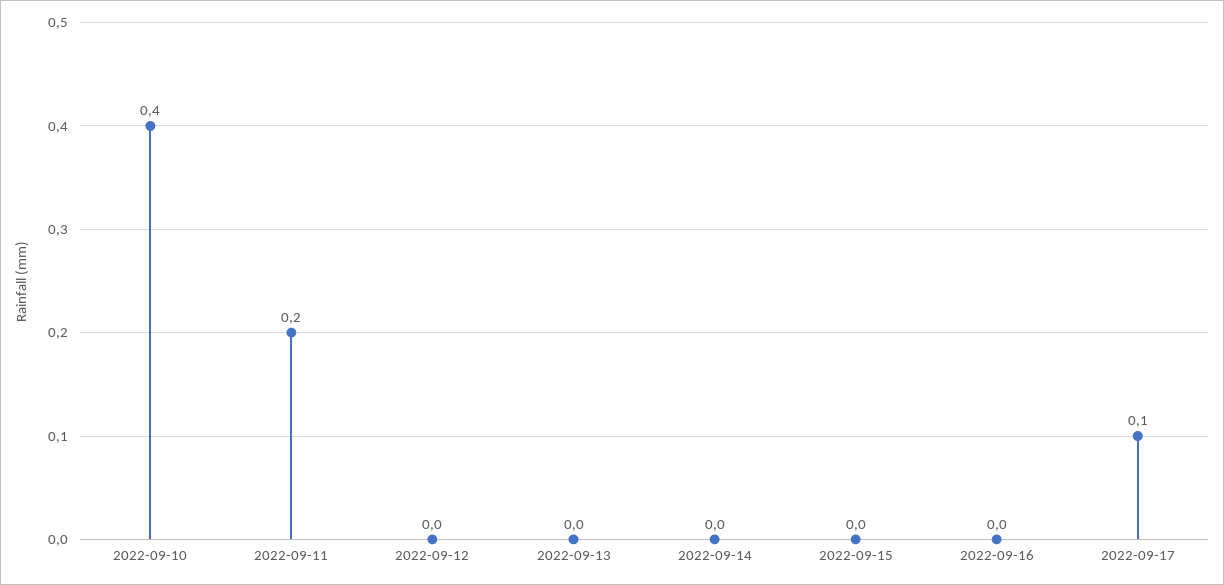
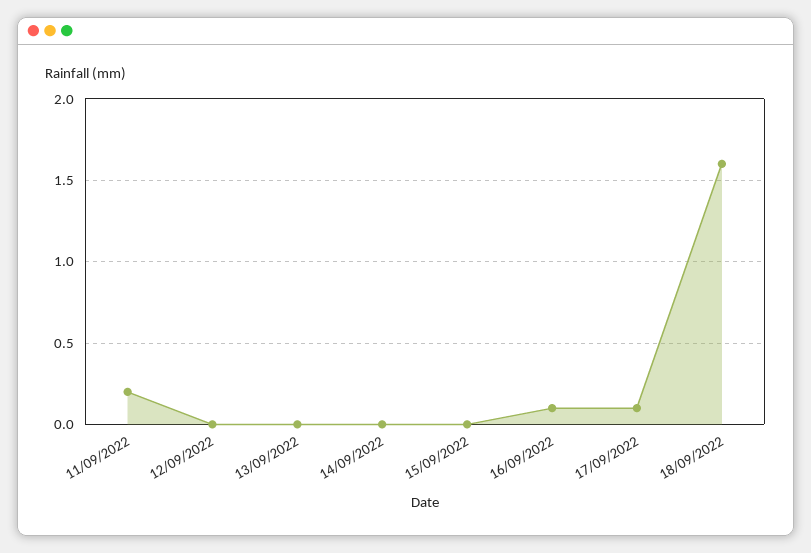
2022-09-10: 0.4 -> none
2022-09-16: 0 -> 0.1
18/09/2022: none -> 1.6

